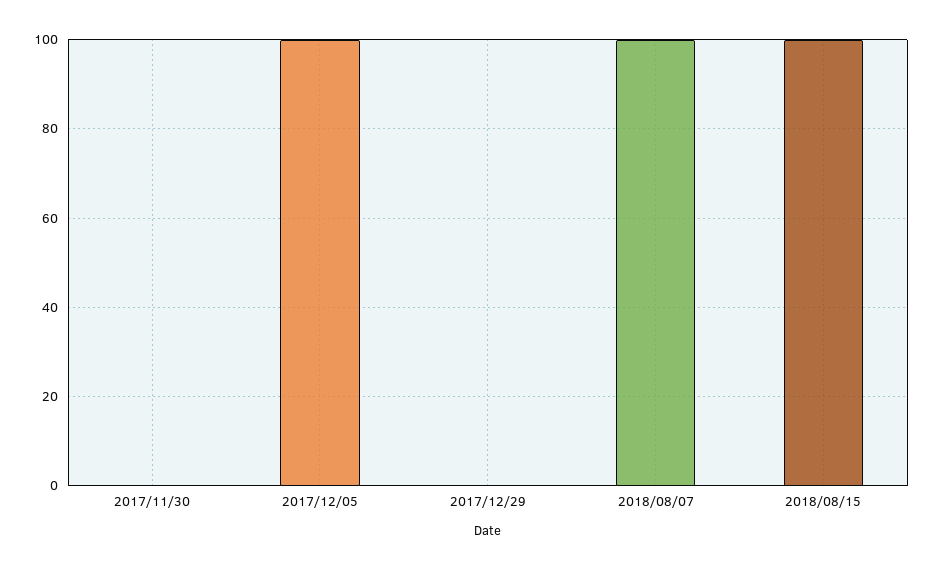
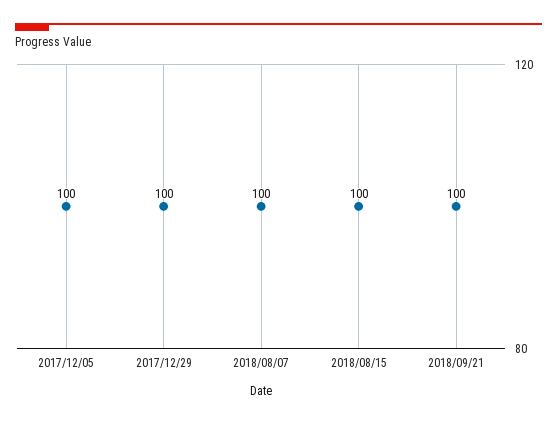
2017/11/30: 0 -> none
2017/12/29: 0 -> 100
2018/09/21: none -> 100

